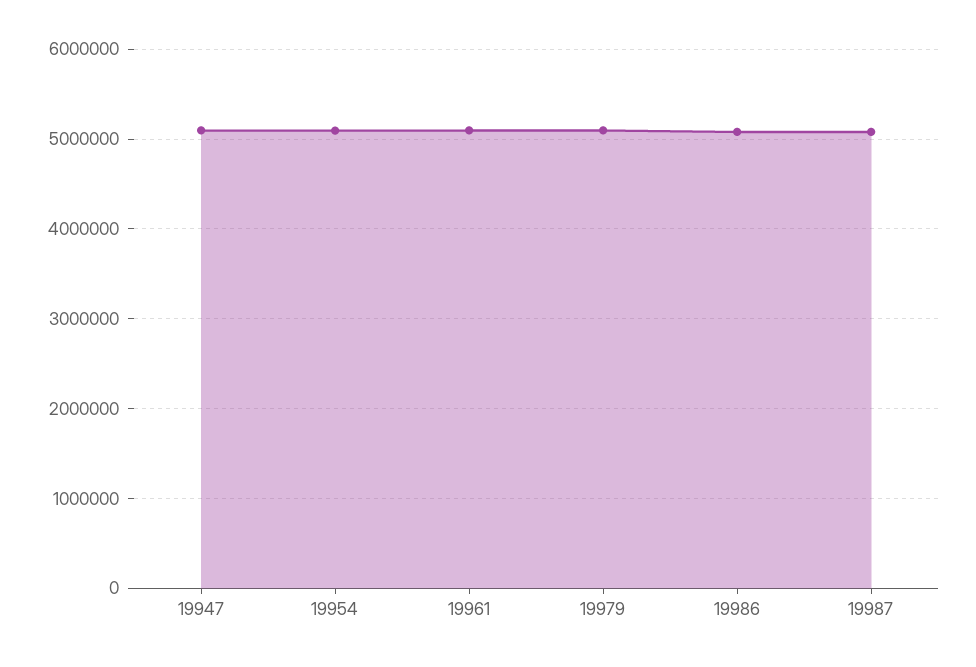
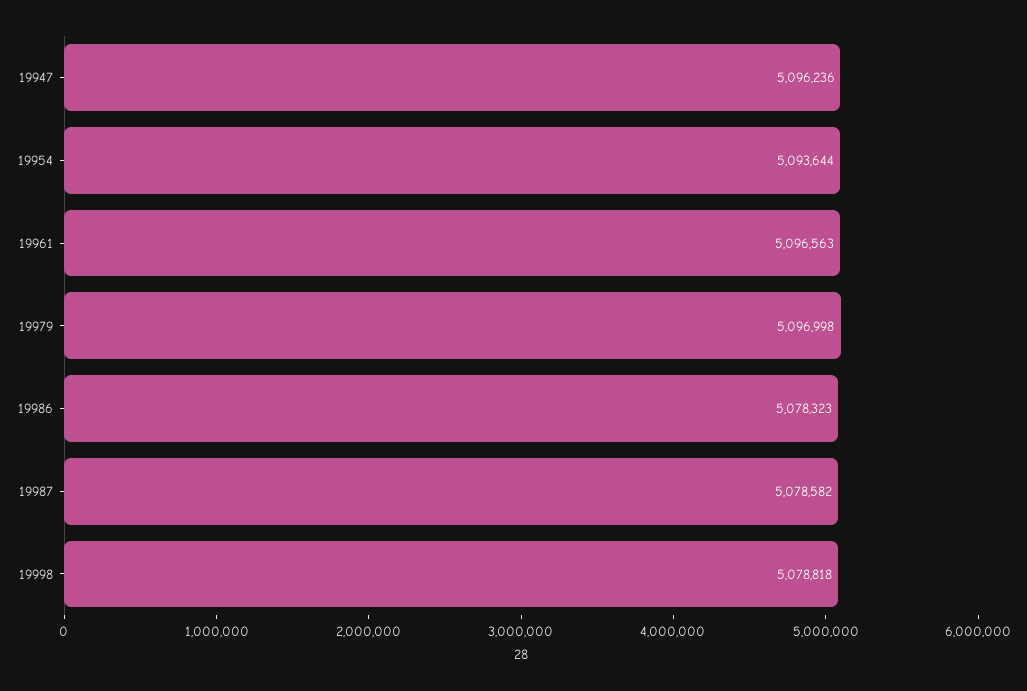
19998: none -> 5078818

